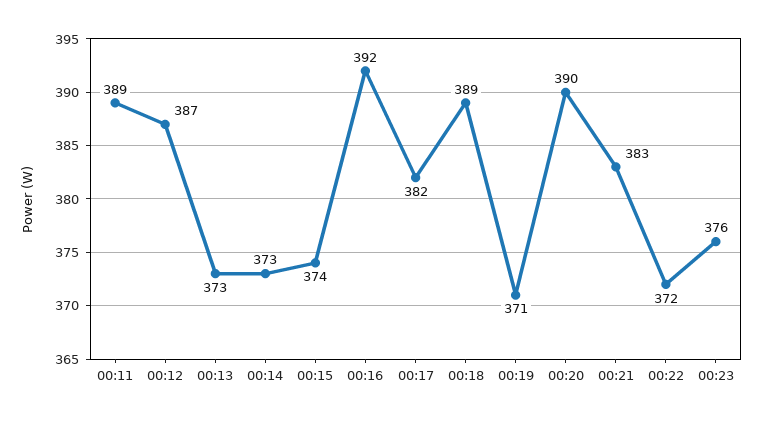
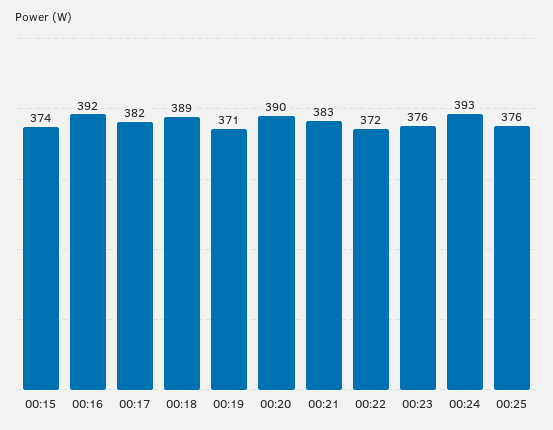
00:11: 389 -> none
00:12: 387 -> none
00:13: 373 -> none
00:14: 373 -> none
00:24: none -> 393
00:25: none -> 376

